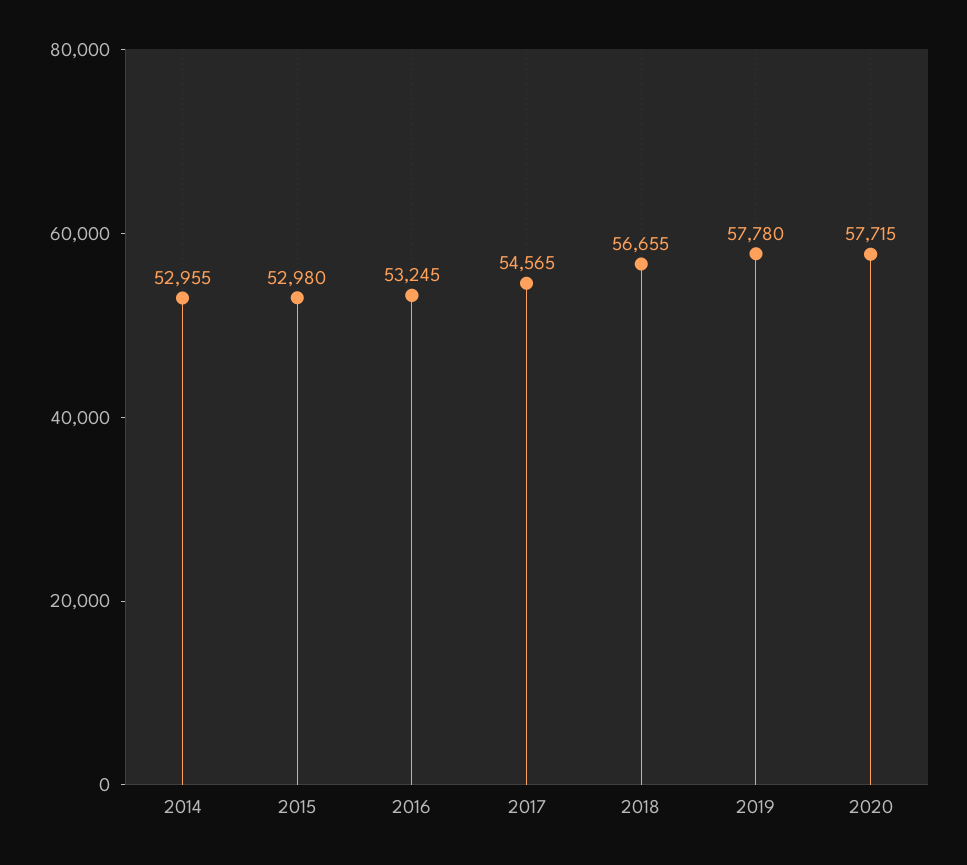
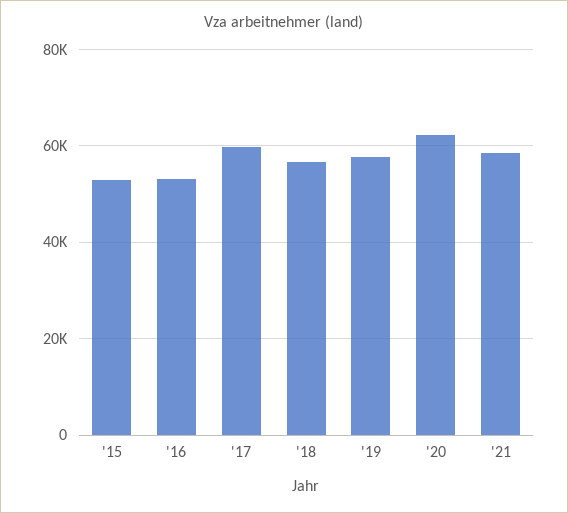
2014: 52955 -> none
2017: 54565 -> 60000
2020: 57715 -> 62000
'21: none -> 58000

